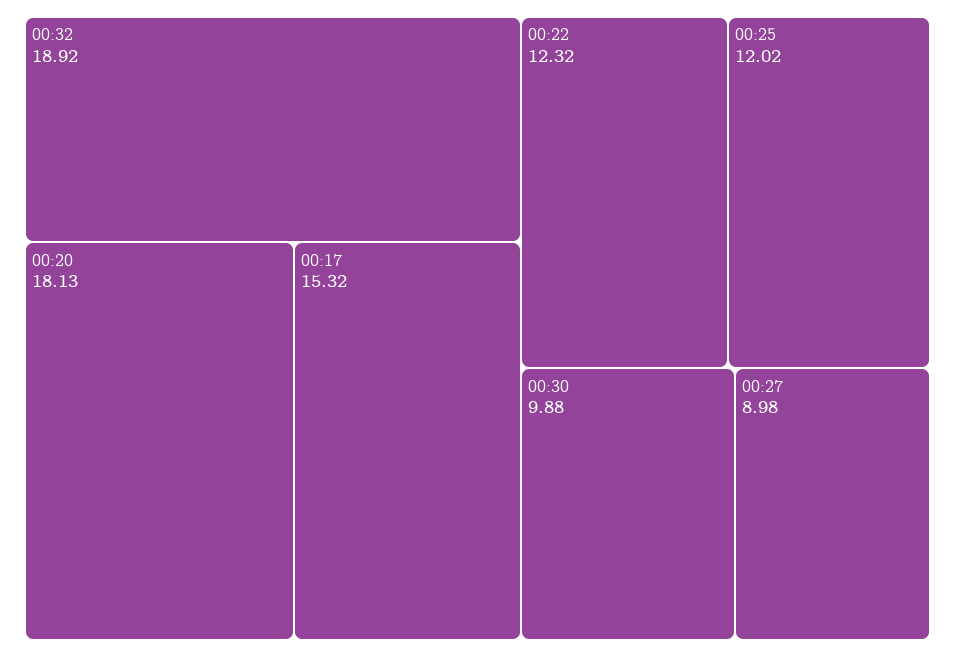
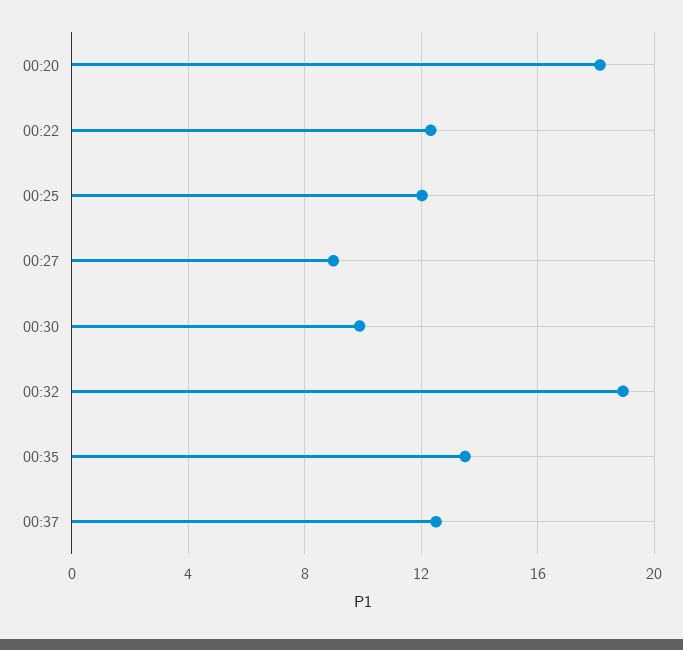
00:17: 15.32 -> none
00:35: none -> 13.5
00:37: none -> 12.5

